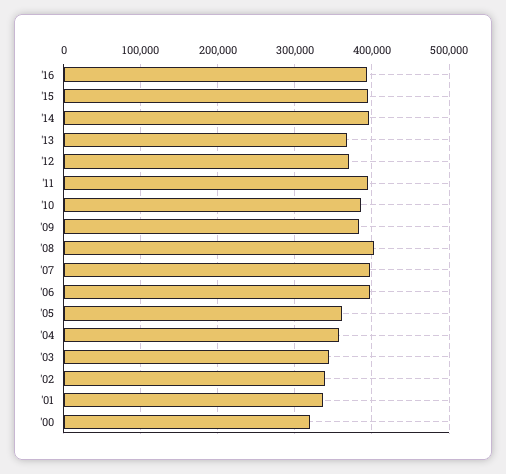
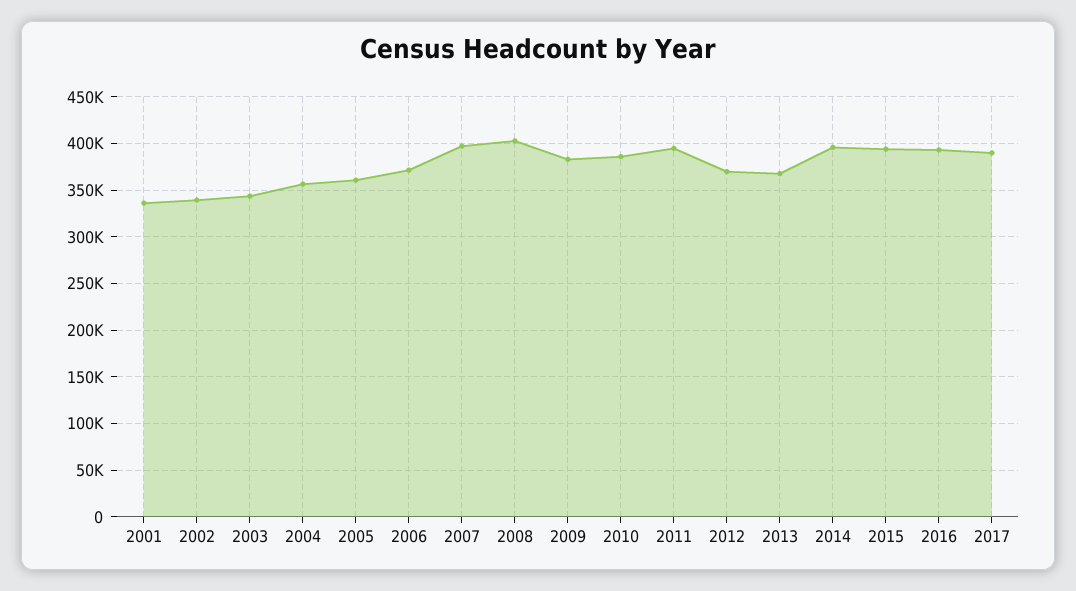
'06: 400000 -> 370000
'00: 320000 -> none
2017: none -> 390000

